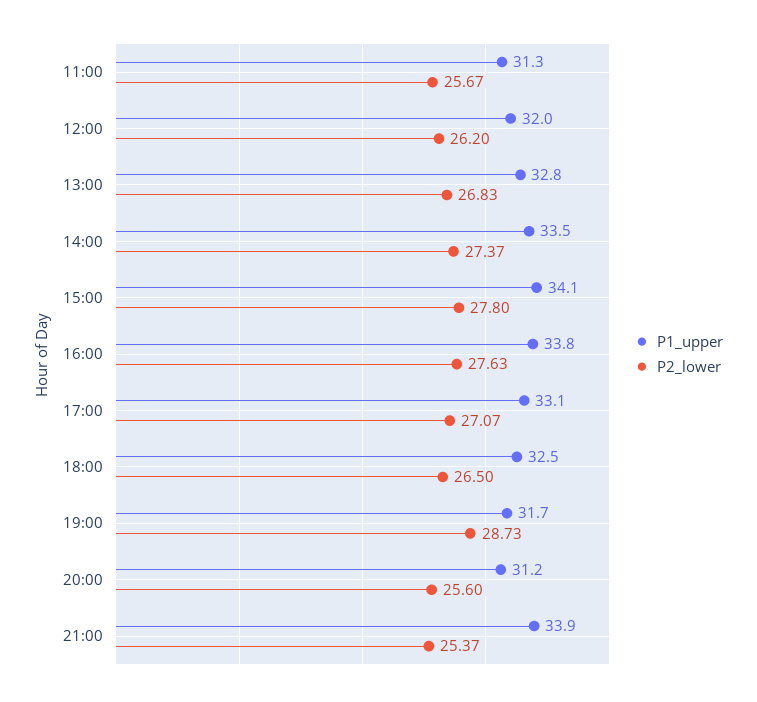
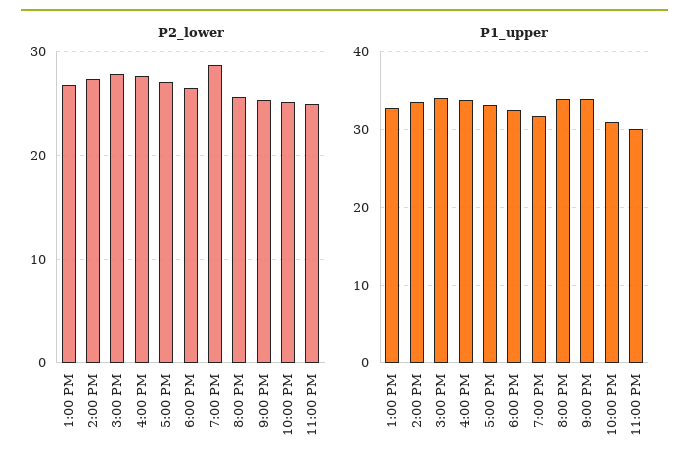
P1_upper, 11:00: 31.3 -> none
P2_lower, 11:00: 25.67 -> none
P1_upper, 12:00: 32 -> none
P2_lower, 12:00: 26.2 -> none
P1_upper, 20:00: 31.2 -> 34
P2_lower, 10:00 PM: none -> 25
P2_lower, 11:00 PM: none -> 25
P1_upper, 10:00 PM: none -> 31
P1_upper, 11:00 PM: none -> 30

